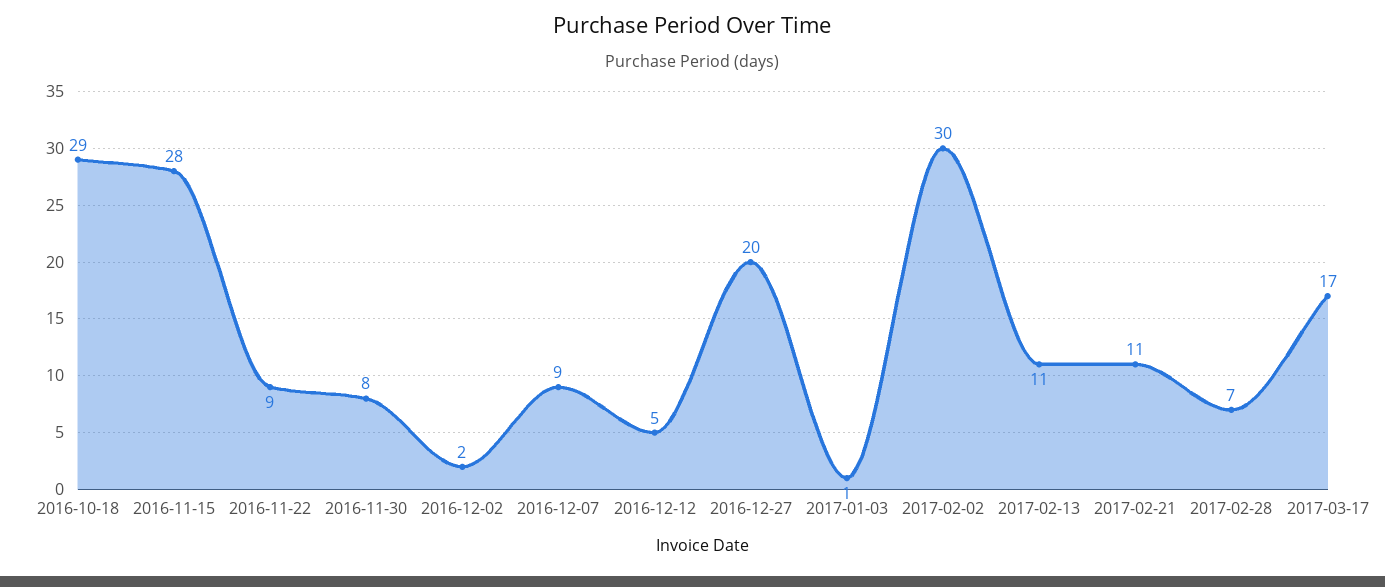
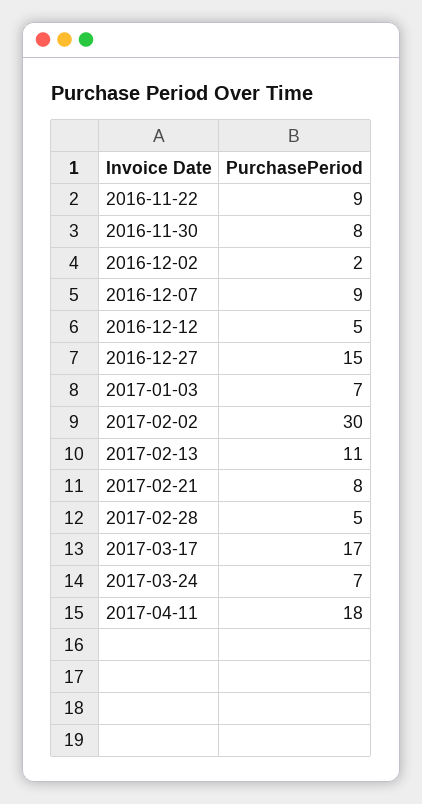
2016-10-18: 29 -> none
2016-11-15: 28 -> none
2016-12-27: 20 -> 15
2017-01-03: 1 -> 7
2017-02-21: 11 -> 8
2017-02-28: 7 -> 5
2017-03-24: none -> 7
2017-04-11: none -> 18

